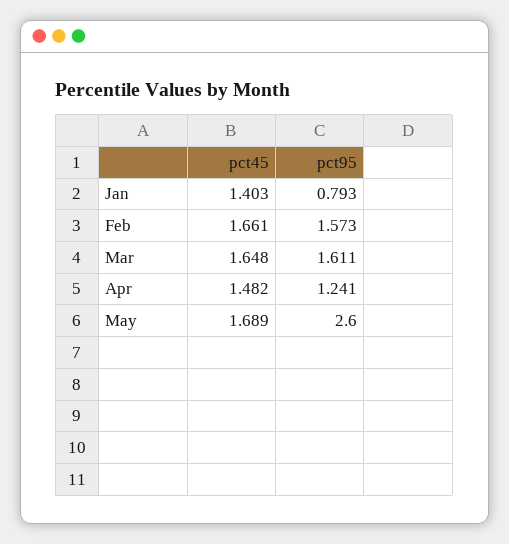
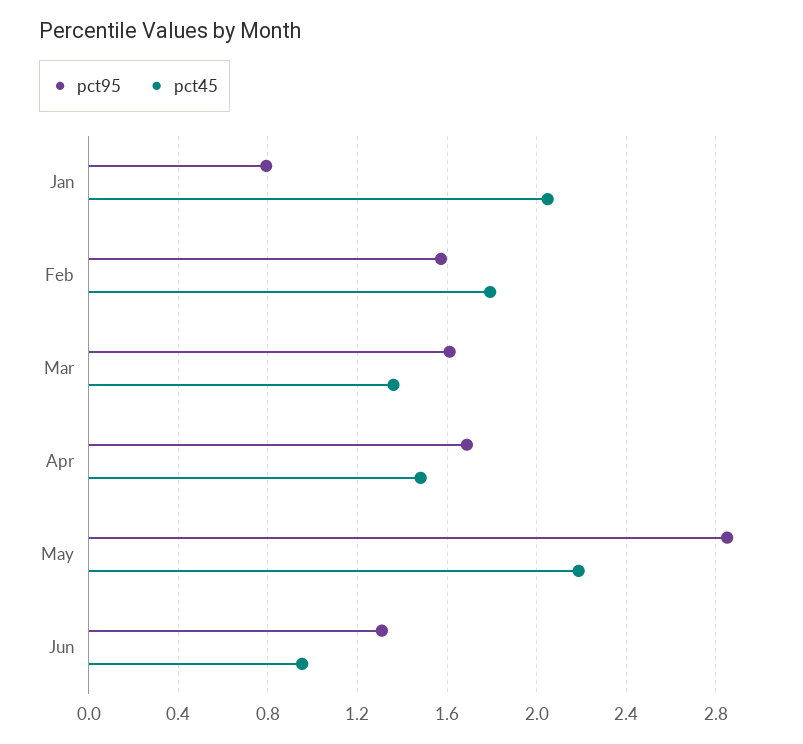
pct45, Jan: 1.403 -> 2.05
pct45, Feb: 1.661 -> 1.8
pct45, Mar: 1.648 -> 1.35
pct95, Apr: 1.241 -> 1.7
pct45, May: 1.689 -> 2.2
pct95, May: 2.6 -> 2.85
pct95, Jun: none -> 1.3
pct45, Jun: none -> 0.95

